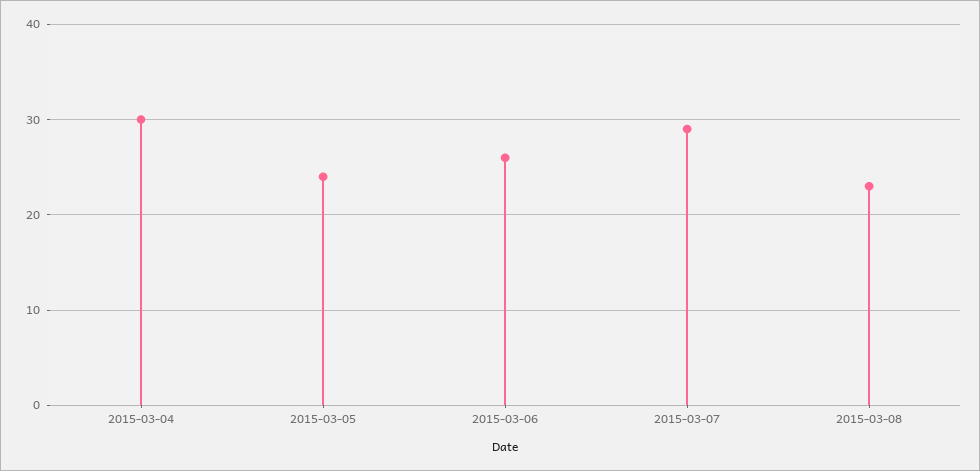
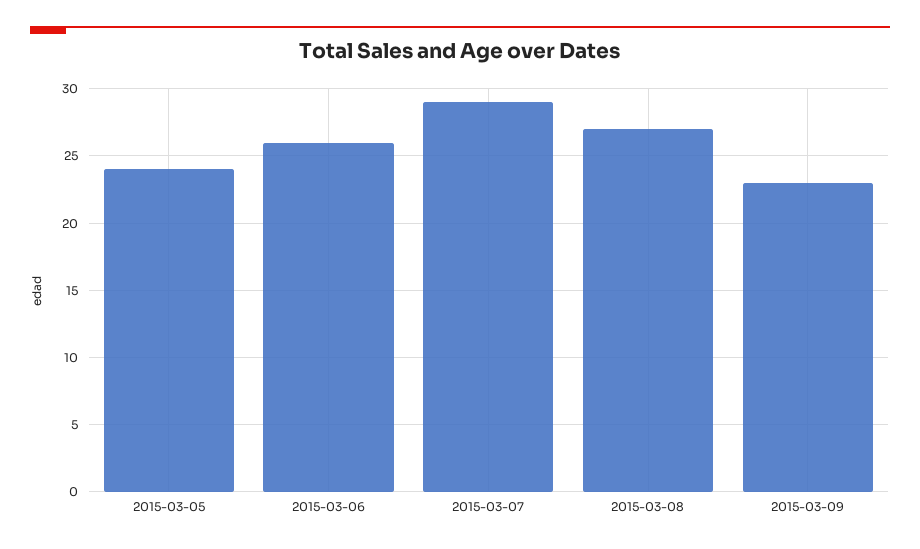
2015-03-04: 30 -> none
2015-03-08: 23 -> 27
2015-03-09: none -> 23

